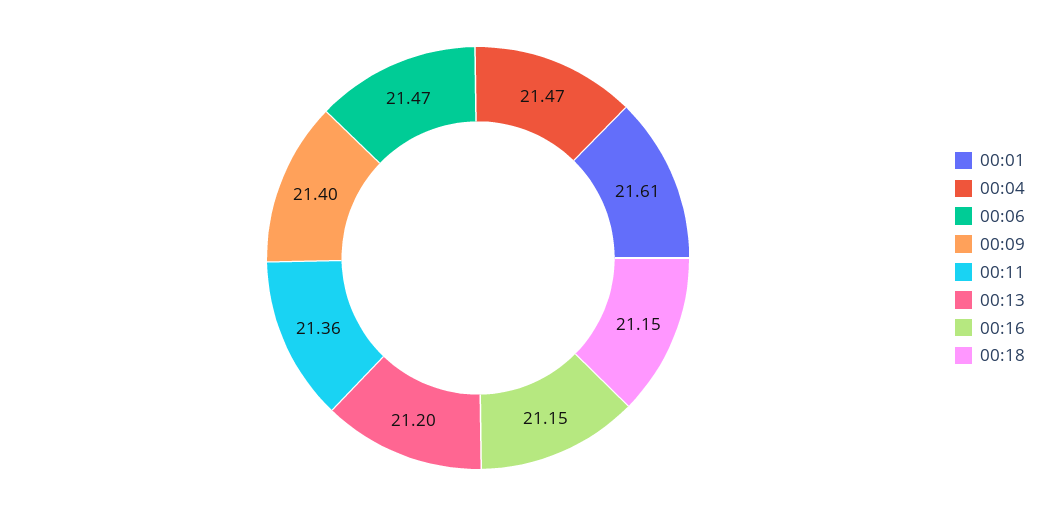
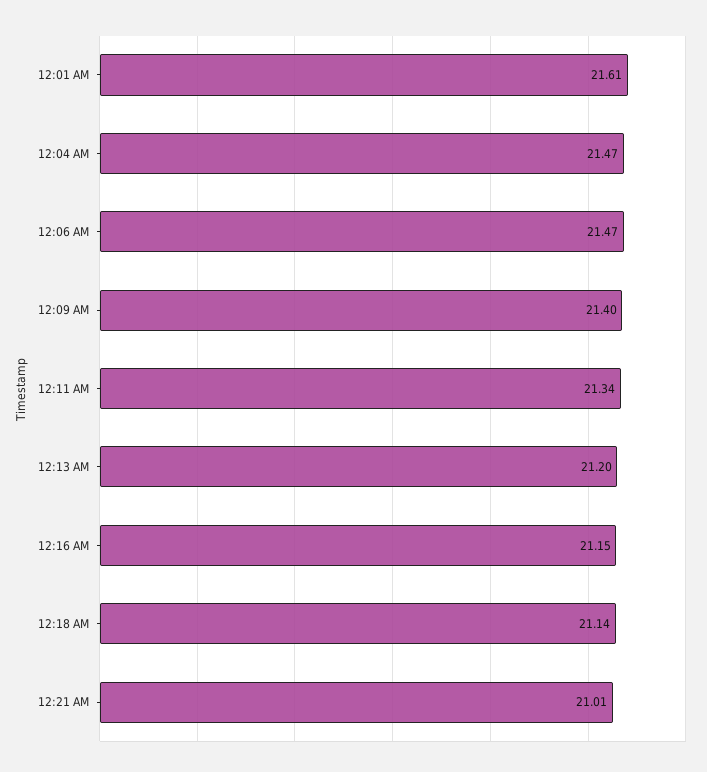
00:11: 21.36 -> 21.34
00:18: 21.15 -> 21.14
12:21 AM: none -> 21.01

